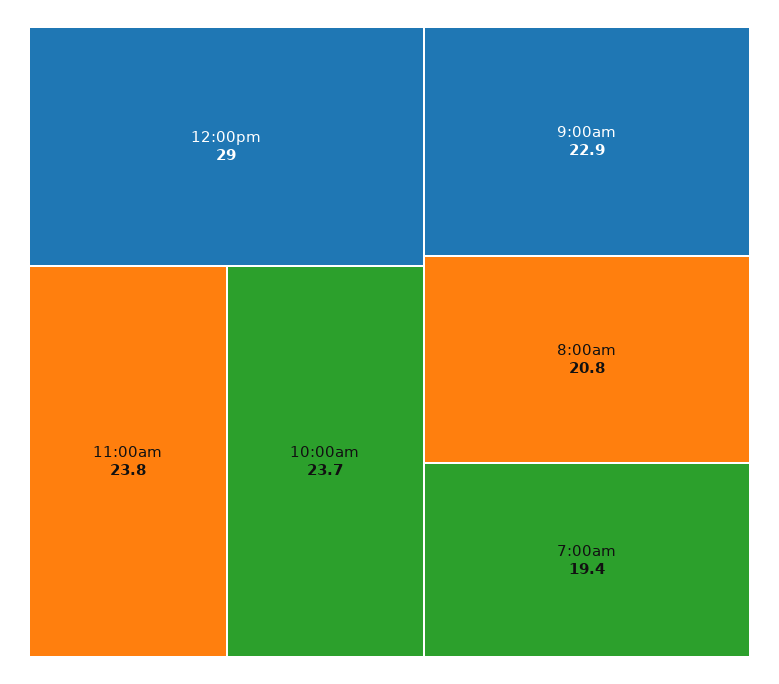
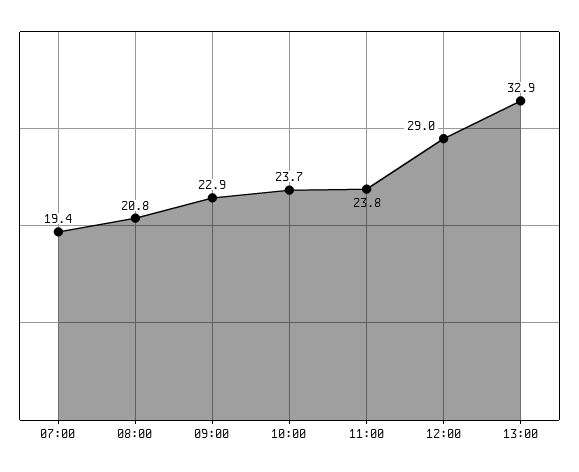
13:00: none -> 32.9

